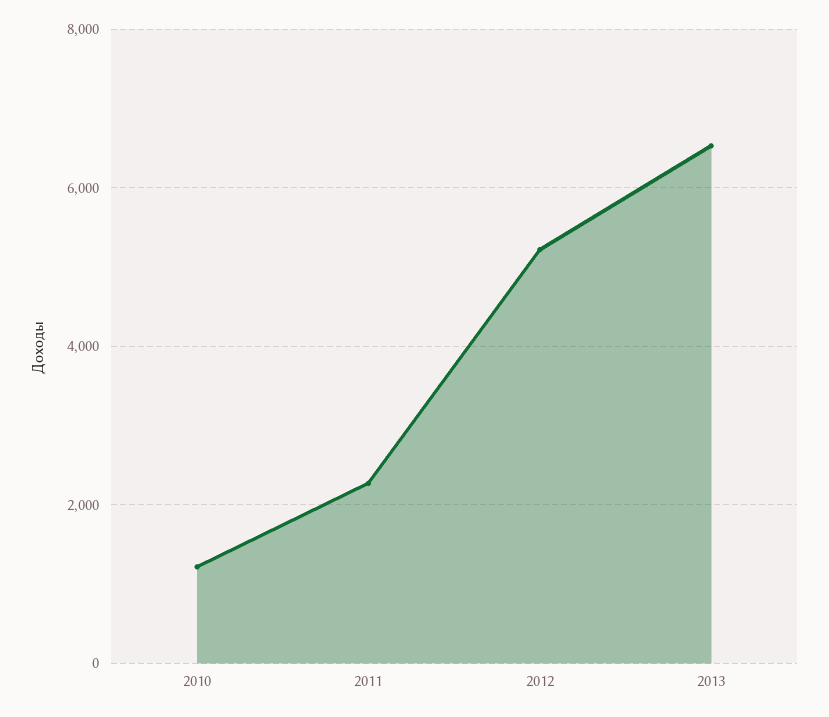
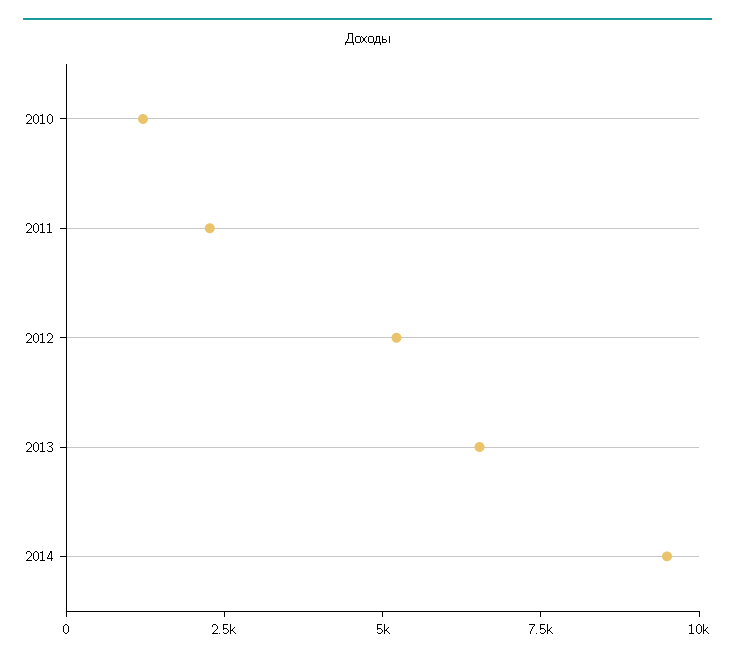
2014: none -> 9500

